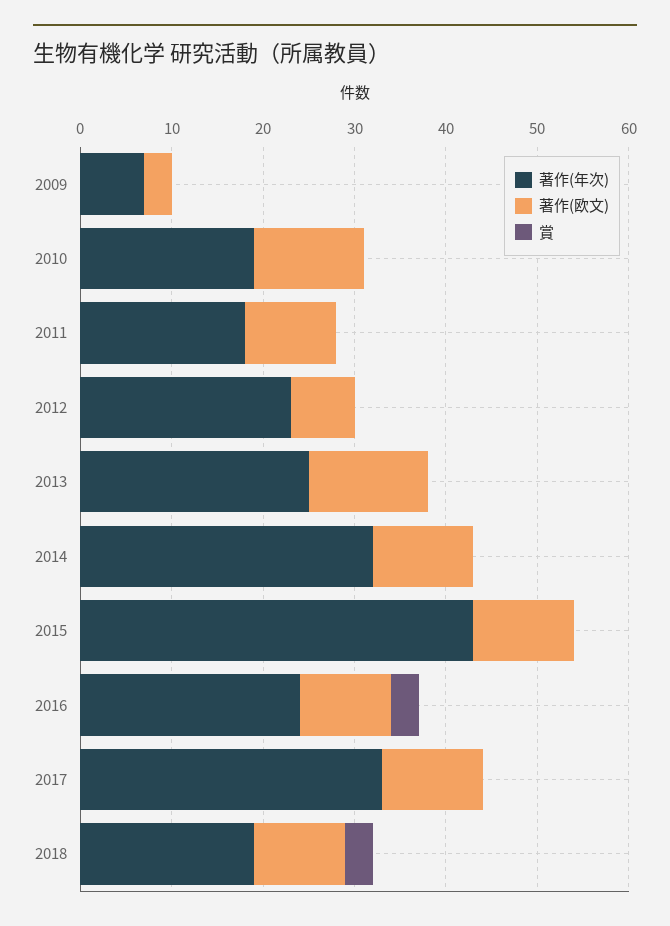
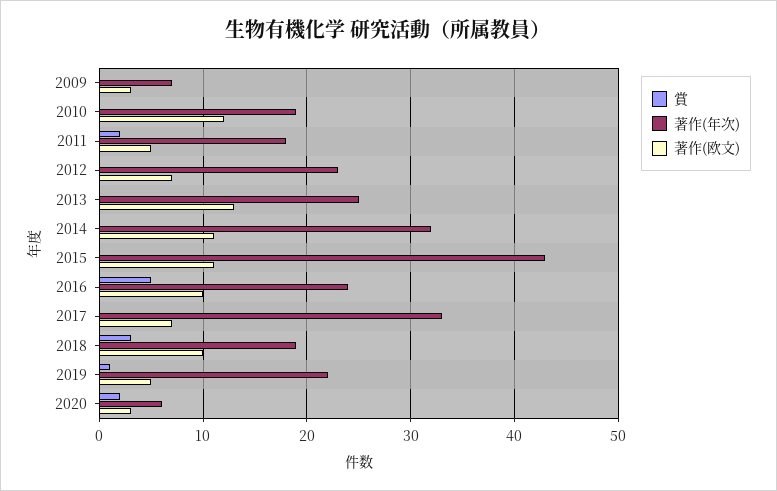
著作(欧文), 2011: 10 -> 5
賞, 2011: 0 -> 2
賞, 2016: 3 -> 5
著作(欧文), 2017: 11 -> 7
賞, 2019: none -> 1
著作(年次), 2019: none -> 22
著作(欧文), 2019: none -> 5
賞, 2020: none -> 2
著作(年次), 2020: none -> 6
著作(欧文), 2020: none -> 3

